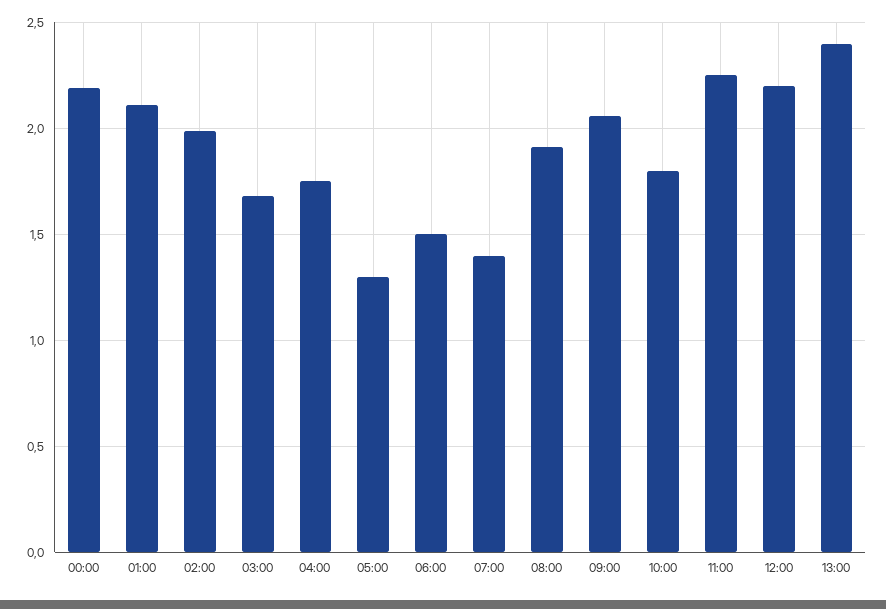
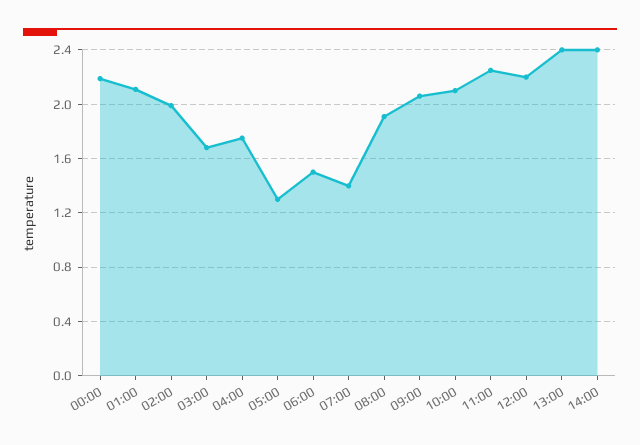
10:00: 1.8 -> 2.1
14:00: none -> 2.4

